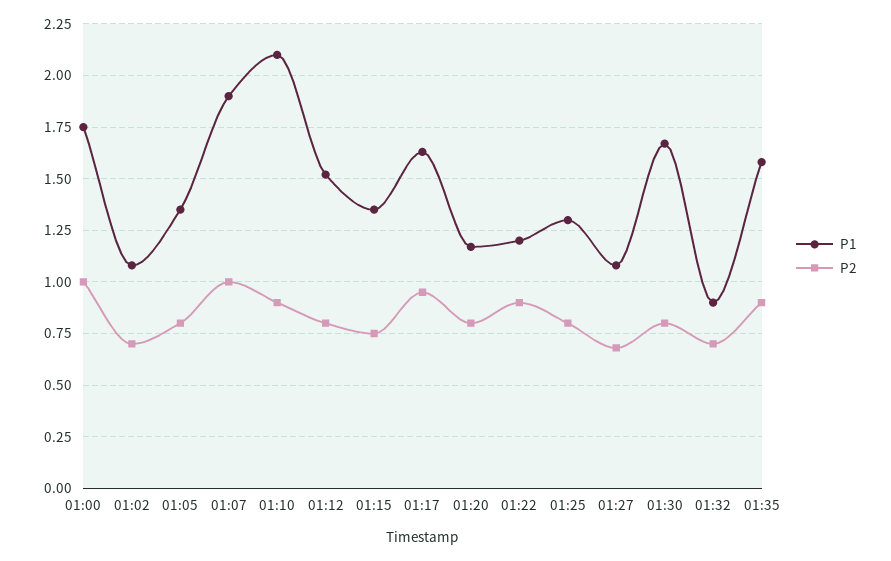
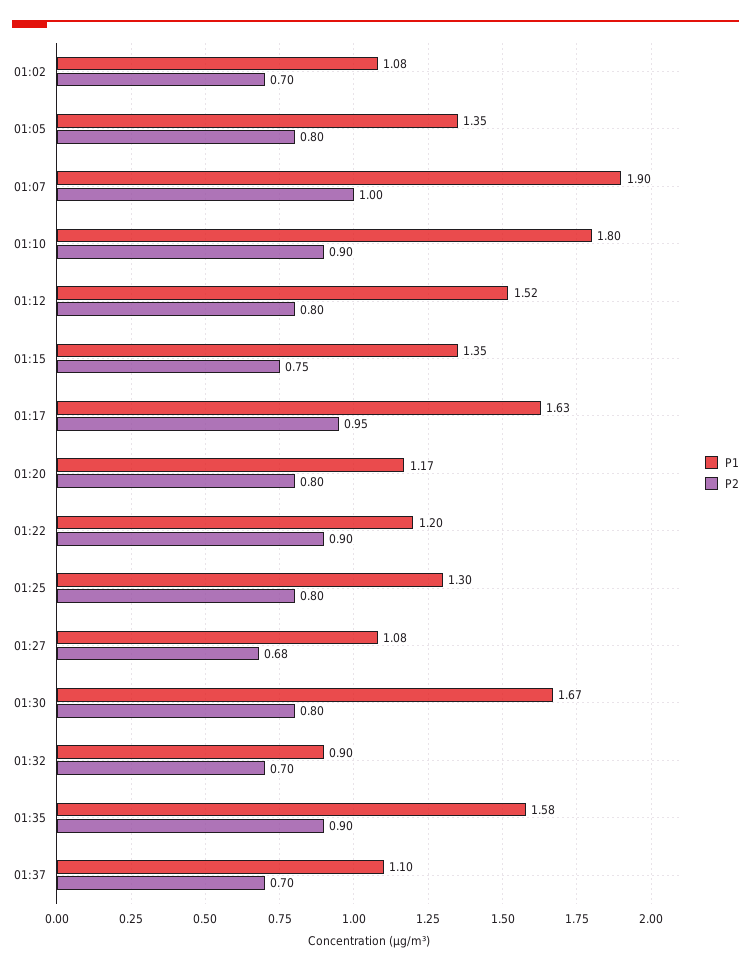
P1, 01:00: 1.75 -> none
P2, 01:00: 1 -> none
P1, 01:10: 2.1 -> 1.8
P1, 01:37: none -> 1.1
P2, 01:37: none -> 0.7

